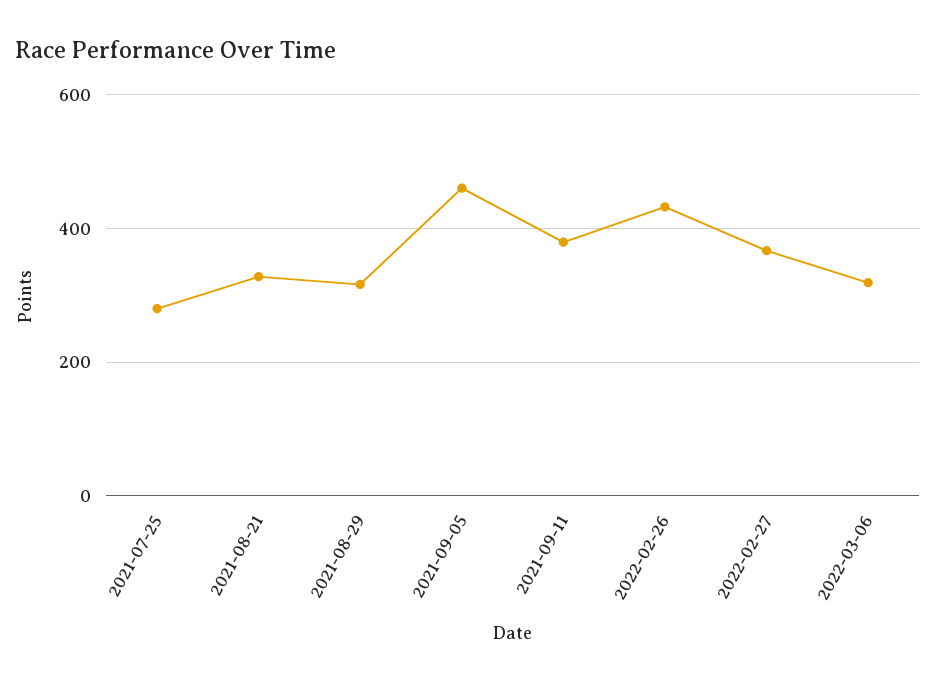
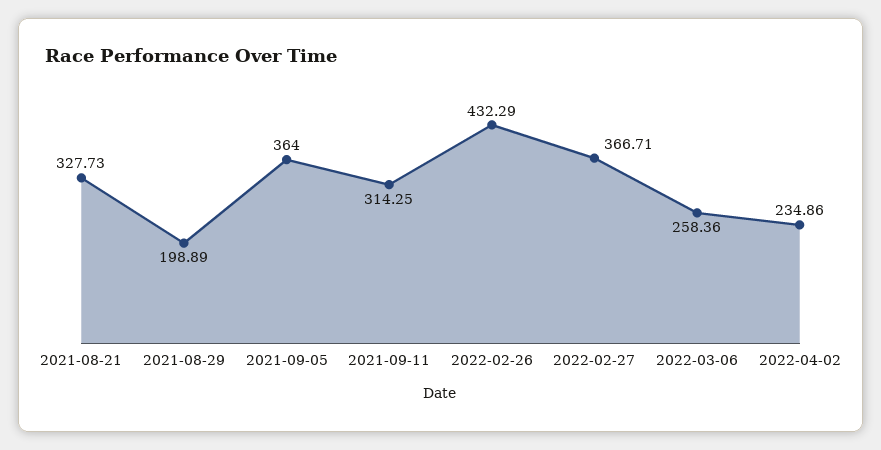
2021-07-25: 280 -> none
2021-08-29: 320 -> 198.89
2021-09-05: 460 -> 364
2021-09-11: 380 -> 314.25
2022-03-06: 320 -> 258.36
2022-04-02: none -> 234.86

